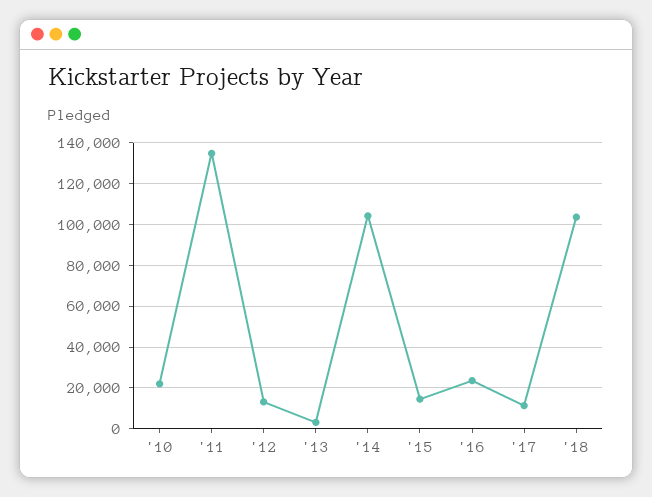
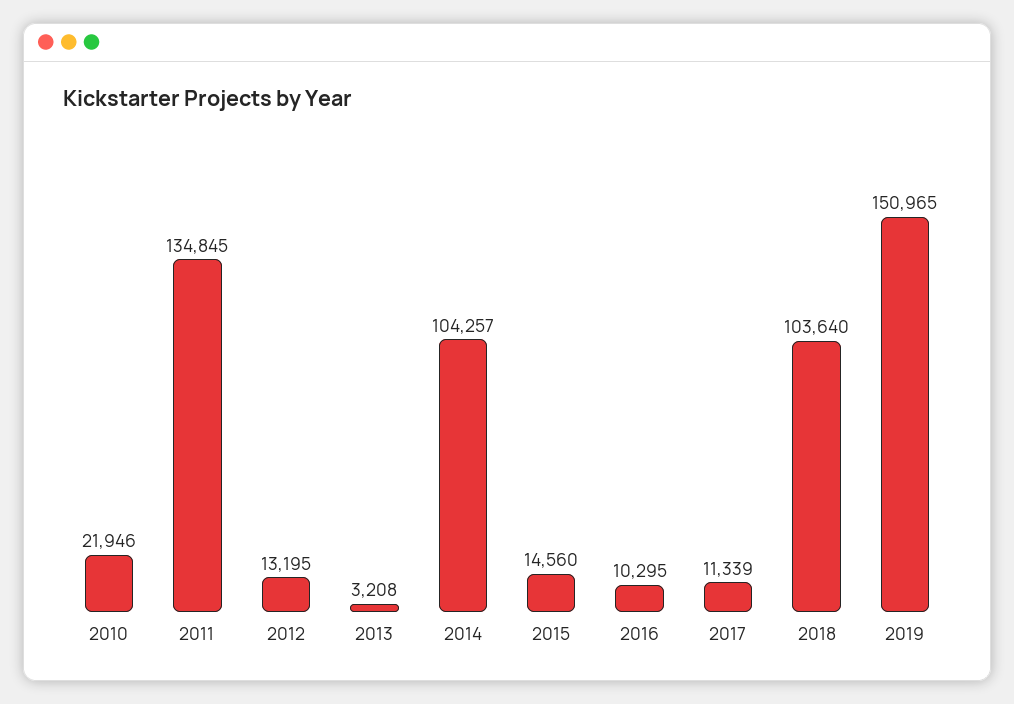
'16: 25000 -> 10295
2019: none -> 150965

